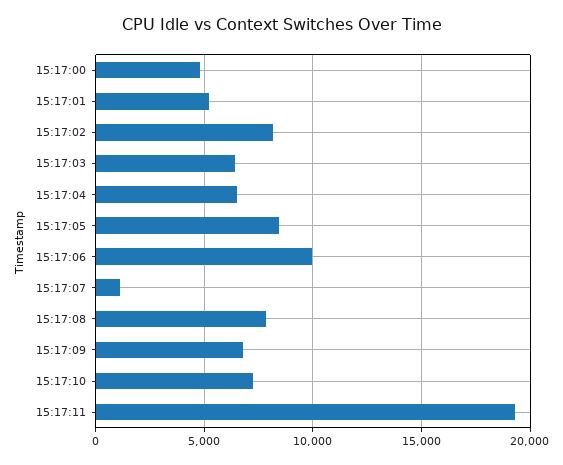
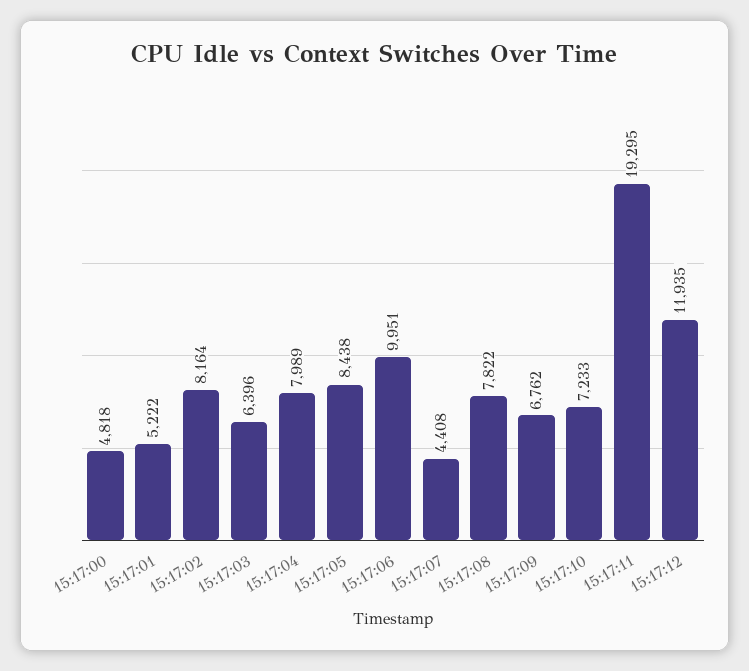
15:17:04: 6500 -> 7989
15:17:07: 1000 -> 4408
15:17:12: none -> 11935

